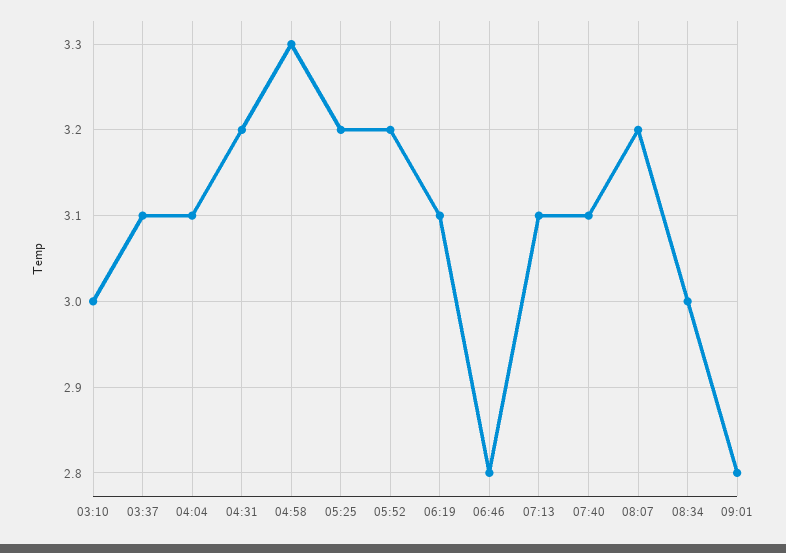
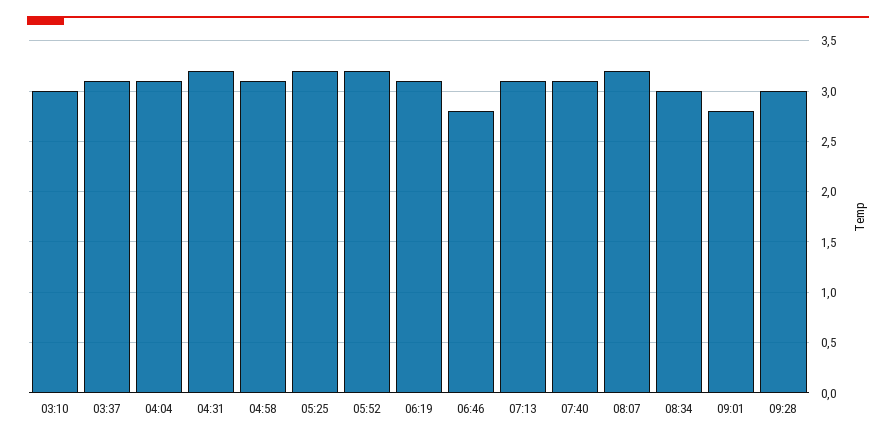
04:58: 3.3 -> 3.1
09:28: none -> 3

